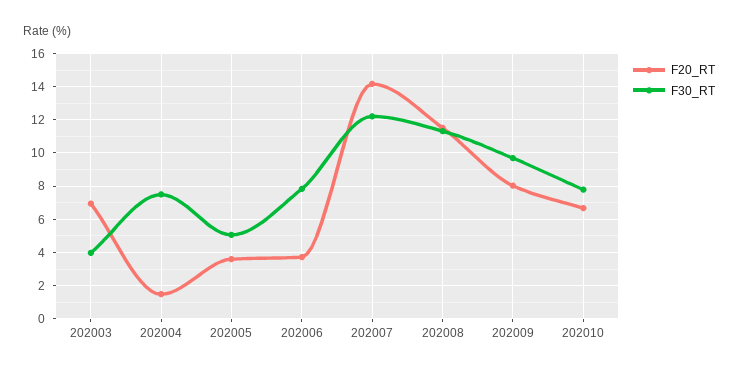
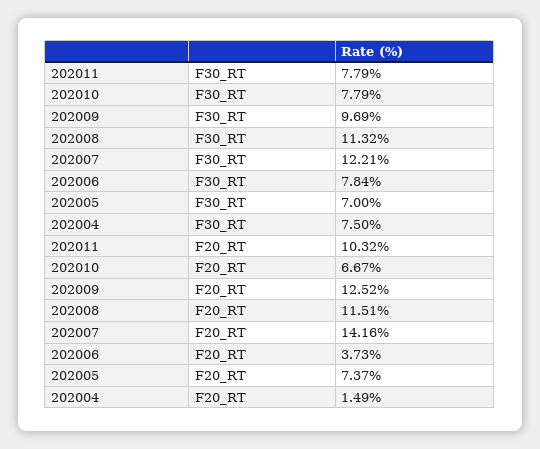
F20_RT, 202003: 7 -> none
F30_RT, 202003: 4 -> none
F20_RT, 202005: 3.5 -> 7.37
F30_RT, 202005: 5 -> 7
F20_RT, 202009: 8 -> 12.52
F30_RT, 202011: none -> 7.79
F20_RT, 202011: none -> 10.32

